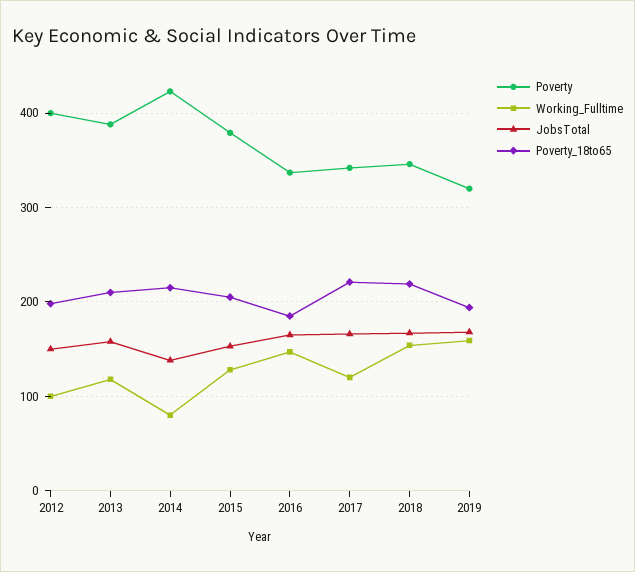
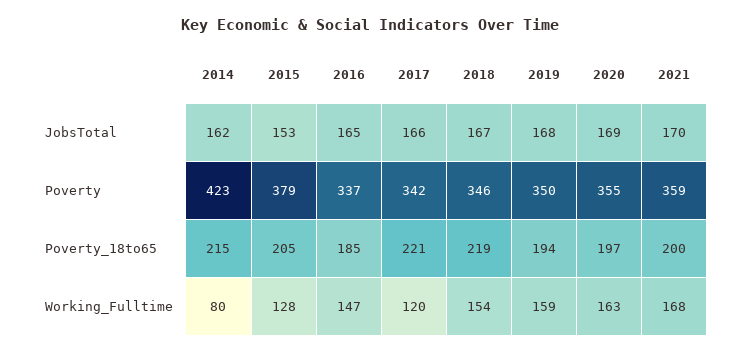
Poverty, 2012: 400 -> none
Working_Fulltime, 2012: 100 -> none
JobsTotal, 2012: 150 -> none
Poverty_18to65, 2012: 200 -> none
Poverty, 2013: 390 -> none
Working_Fulltime, 2013: 120 -> none
JobsTotal, 2013: 160 -> none
Poverty_18to65, 2013: 210 -> none
JobsTotal, 2014: 140 -> 162
Poverty, 2019: 320 -> 350
JobsTotal, 2020: none -> 169
JobsTotal, 2021: none -> 170
Poverty, 2020: none -> 355
Poverty, 2021: none -> 359
Poverty_18to65, 2020: none -> 197
Poverty_18to65, 2021: none -> 200
Working_Fulltime, 2020: none -> 163
Working_Fulltime, 2021: none -> 168

